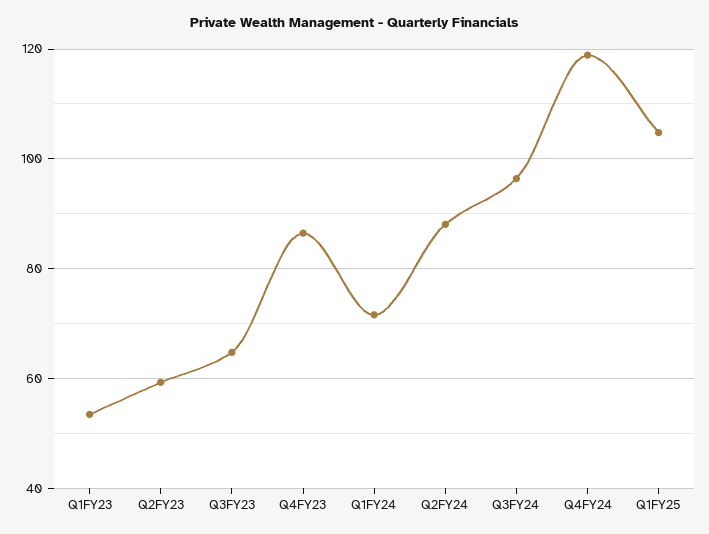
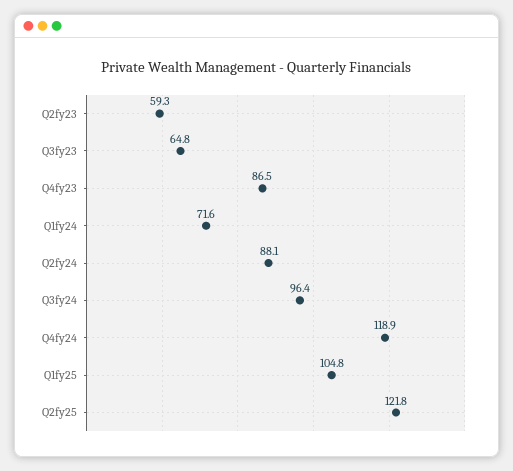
Q1FY23: 54 -> none
Q2fy25: none -> 121.8

